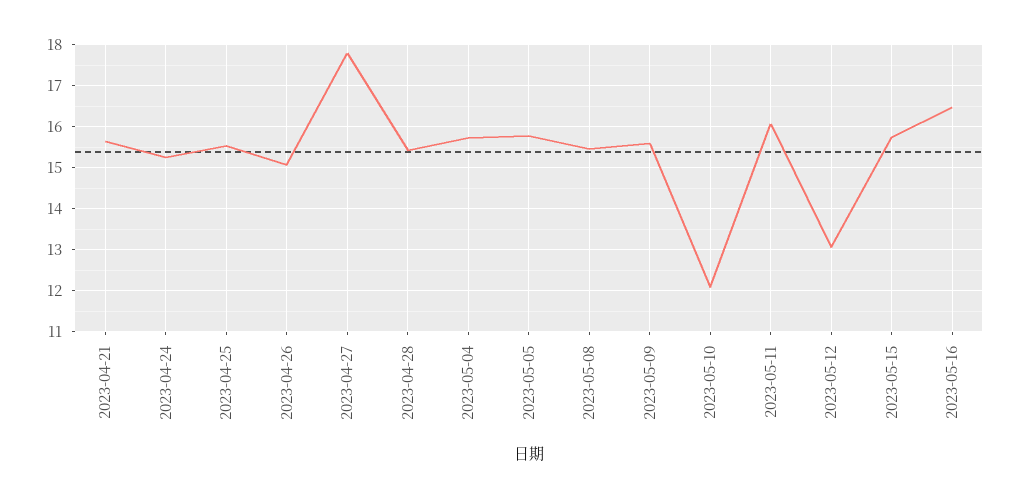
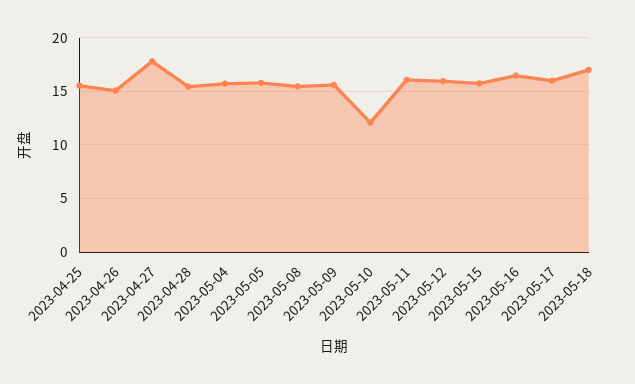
2023-04-21: 15.6 -> none
2023-04-24: 15.2 -> none
2023-05-12: 13 -> 16
2023-05-17: none -> 16
2023-05-18: none -> 17

